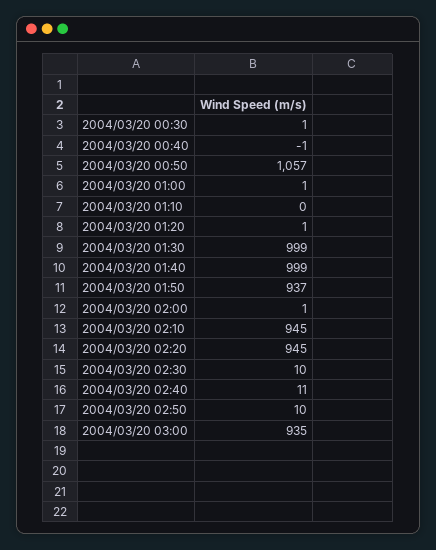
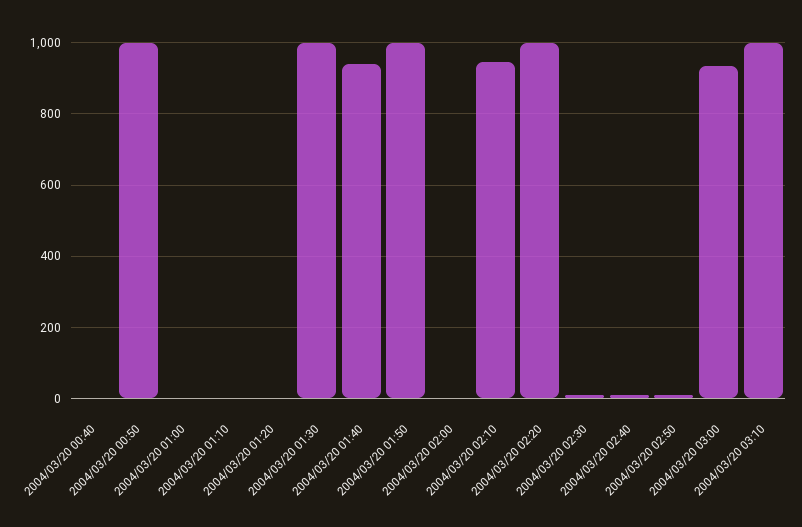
2004/03/20 00:30: 1 -> none
2004/03/20 00:50: 1057 -> 1000
2004/03/20 01:40: 999 -> 940
2004/03/20 01:50: 937 -> 1000
2004/03/20 02:20: 945 -> 1000
2004/03/20 03:10: none -> 1000

